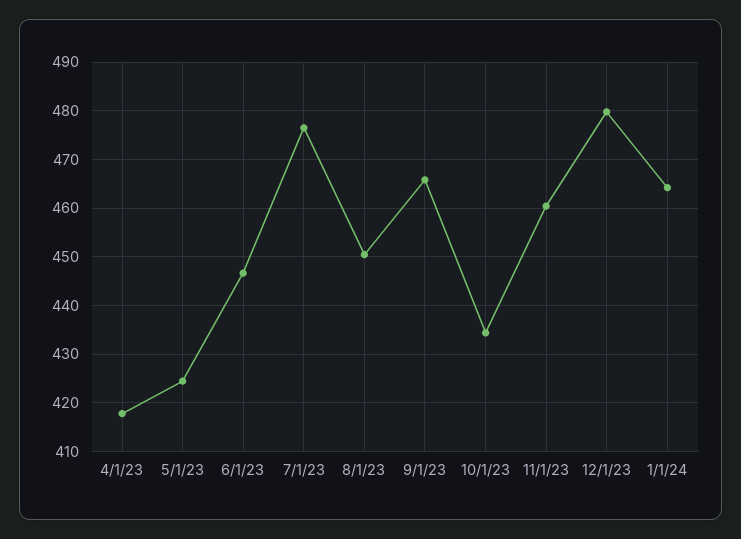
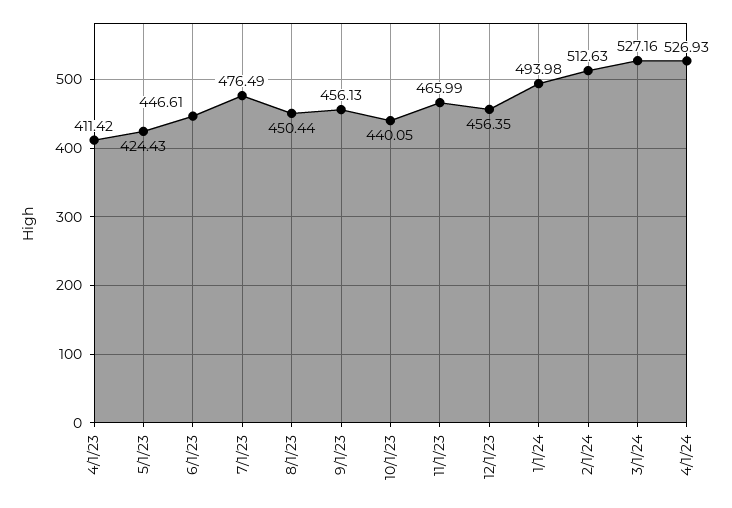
4/1/23: 418 -> 411.42
9/1/23: 466 -> 456.13
10/1/23: 434 -> 440.05
11/1/23: 460 -> 465.99
12/1/23: 480 -> 456.35
1/1/24: 464 -> 493.98
2/1/24: none -> 512.63
3/1/24: none -> 527.16
4/1/24: none -> 526.93

